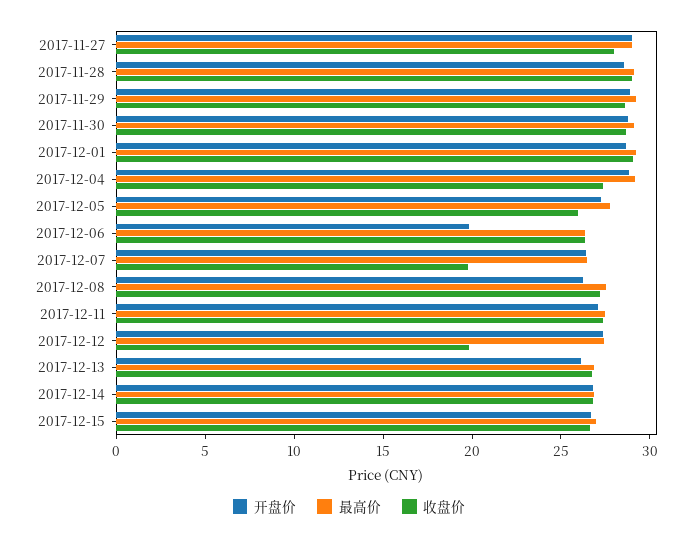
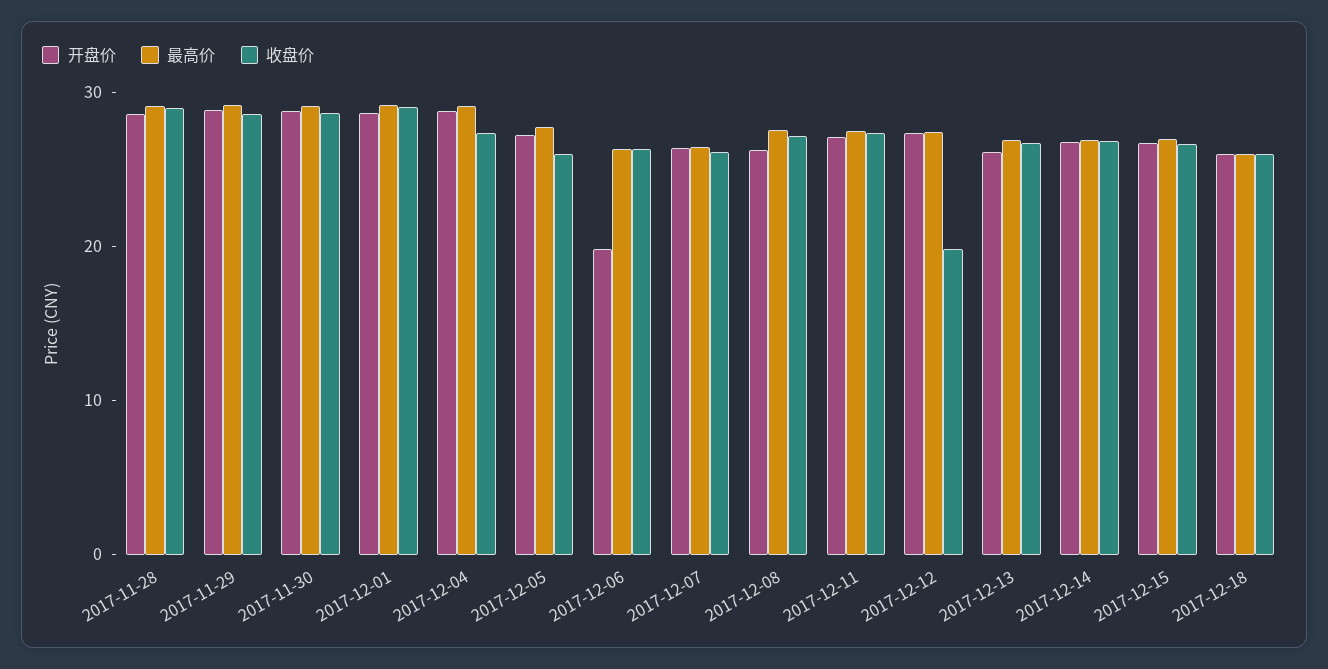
开盘价, 2017-11-27: 29 -> none
最高价, 2017-11-27: 29 -> none
收盘价, 2017-11-27: 28 -> none
收盘价, 2017-12-07: 20 -> 26
开盘价, 2017-12-18: none -> 26
最高价, 2017-12-18: none -> 26
收盘价, 2017-12-18: none -> 26

